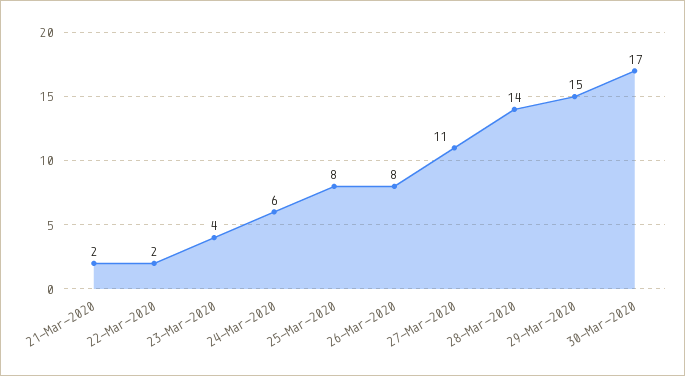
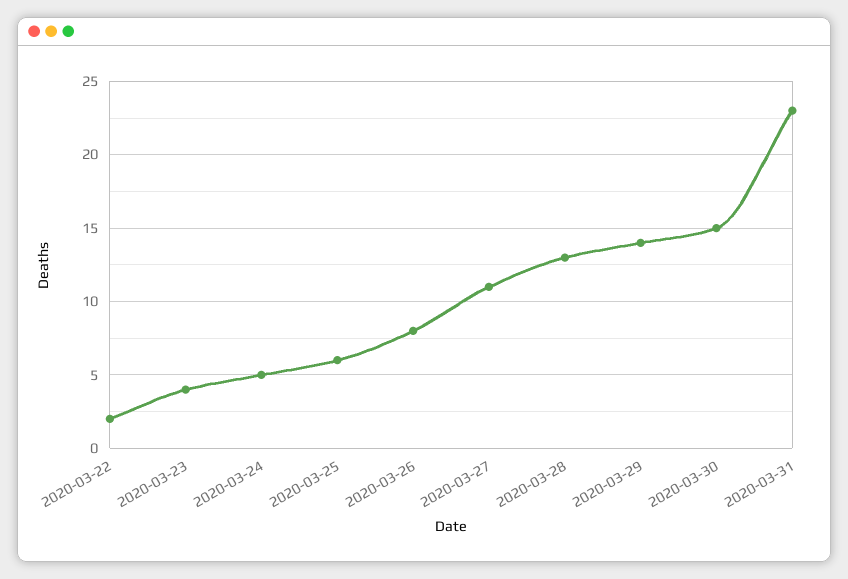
21-Mar-2020: 2 -> none
24-Mar-2020: 6 -> 5
25-Mar-2020: 8 -> 6
28-Mar-2020: 14 -> 13
29-Mar-2020: 15 -> 14
30-Mar-2020: 17 -> 15
2020-03-31: none -> 23

